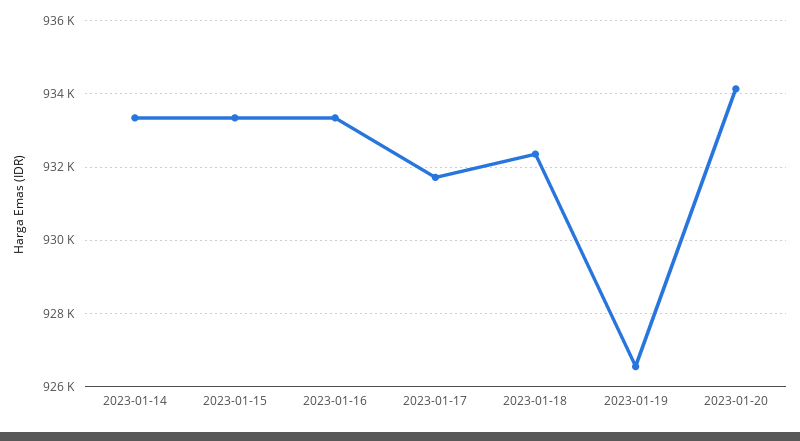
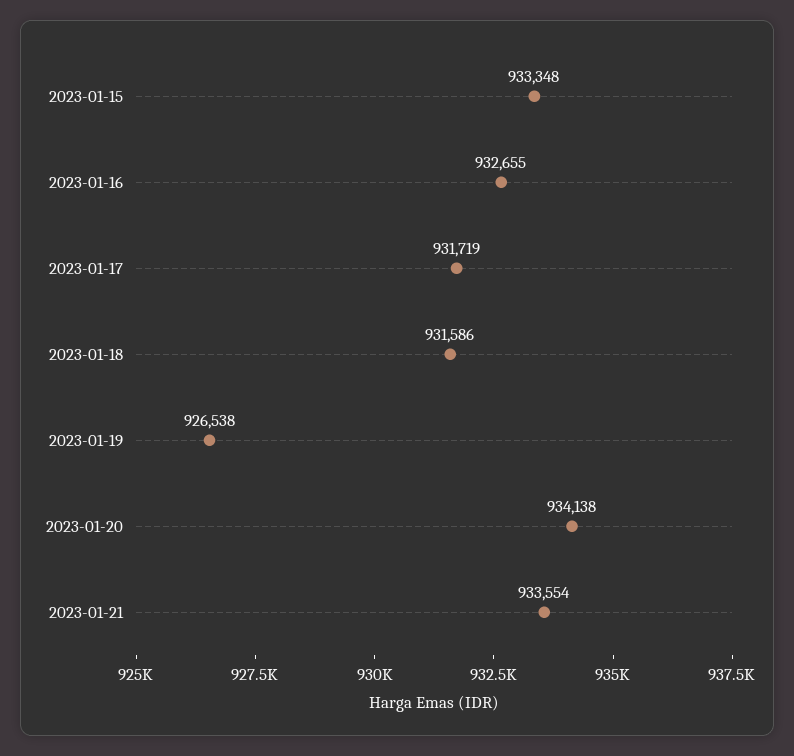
2023-01-14: 933400 -> none
2023-01-16: 933400 -> 932655
2023-01-18: 932400 -> 931586
2023-01-21: none -> 933554

